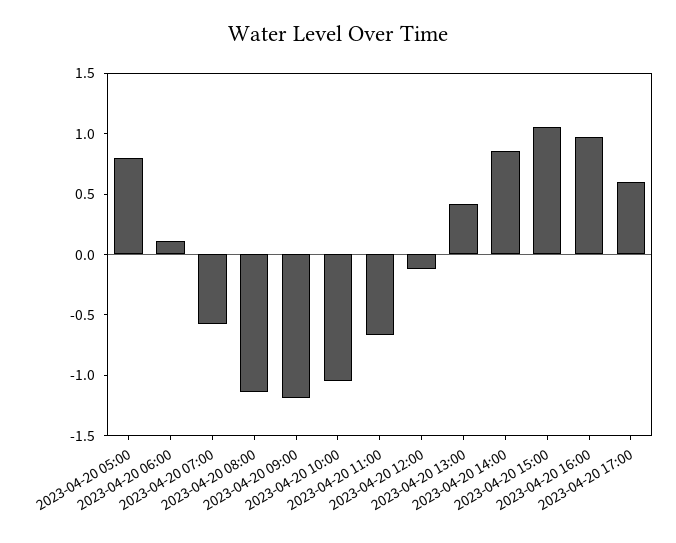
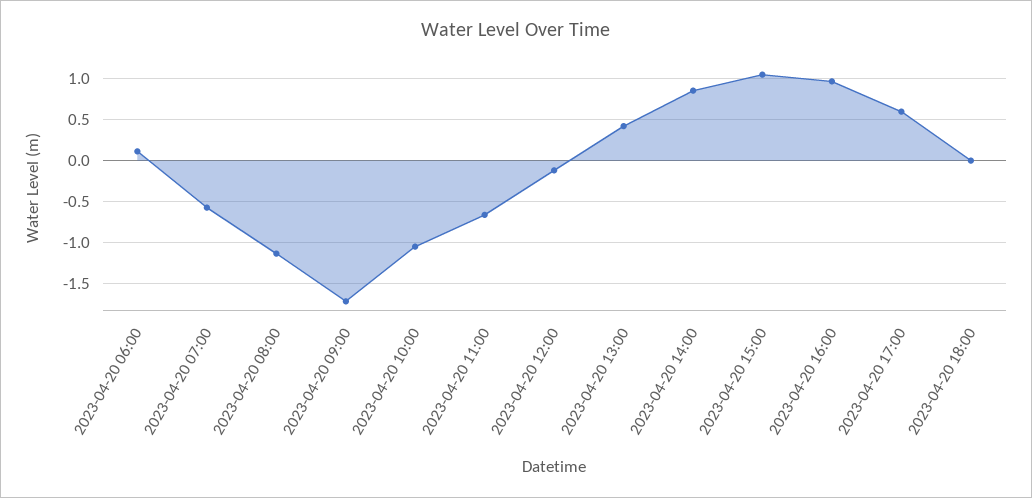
2023-04-20 05:00: 0.8 -> none
2023-04-20 09:00: -1.2 -> -1.7
2023-04-20 18:00: none -> 0

